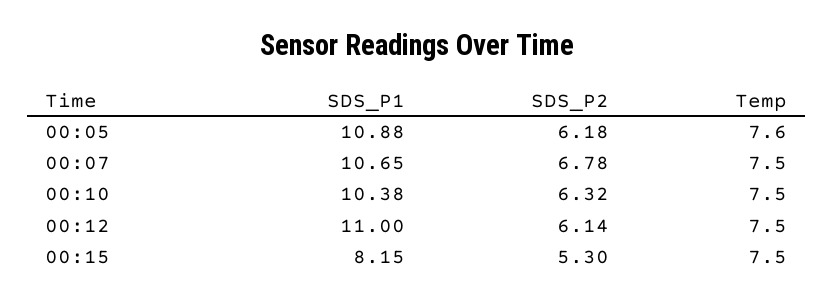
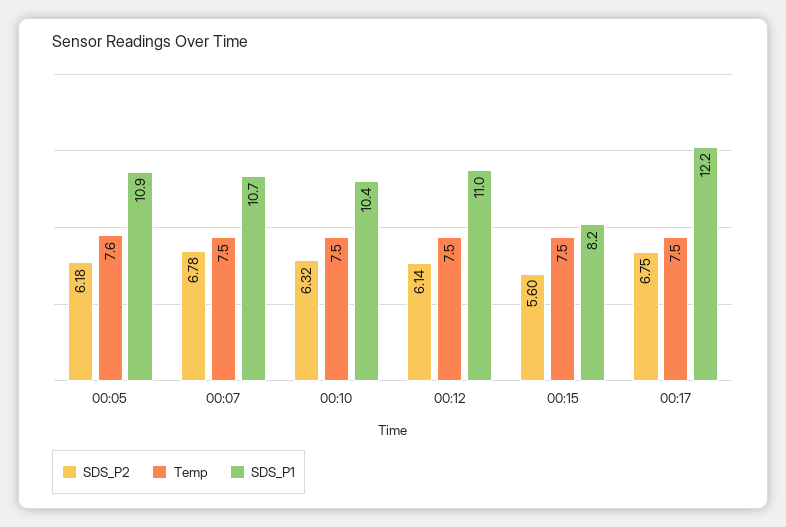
SDS_P2, 00:15: 5.3 -> 5.6
SDS_P2, 00:17: none -> 6.75
Temp, 00:17: none -> 7.5
SDS_P1, 00:17: none -> 12.2

